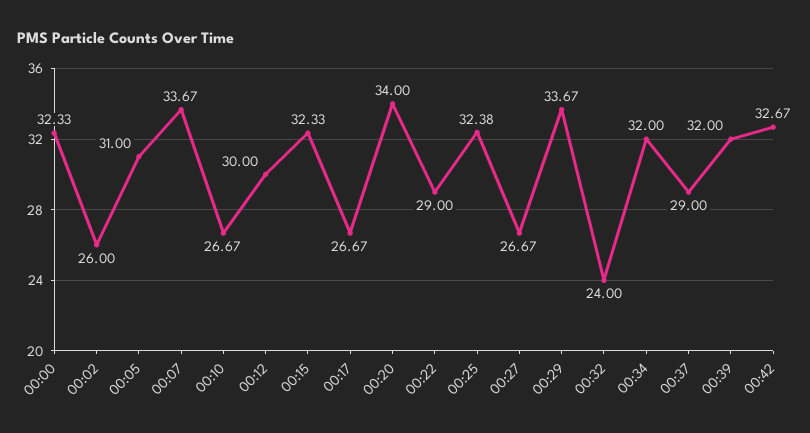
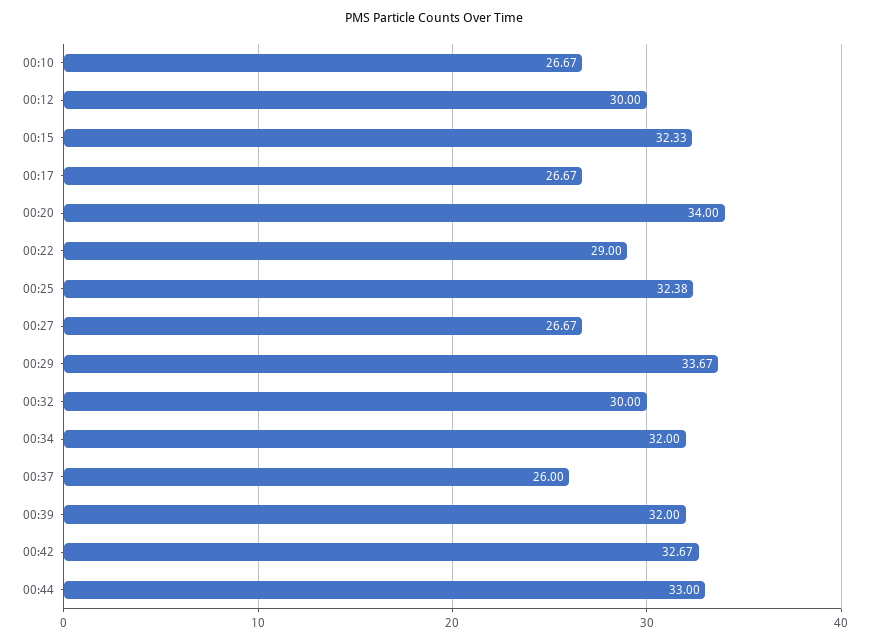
00:00: 32.33 -> none
00:02: 26 -> none
00:05: 31 -> none
00:07: 33.67 -> none
00:32: 24 -> 30
00:37: 29 -> 26
00:44: none -> 33

